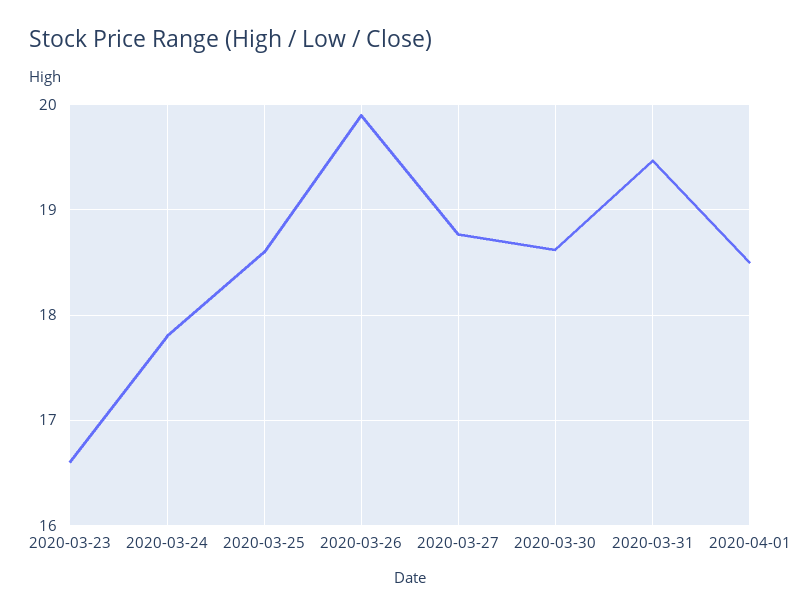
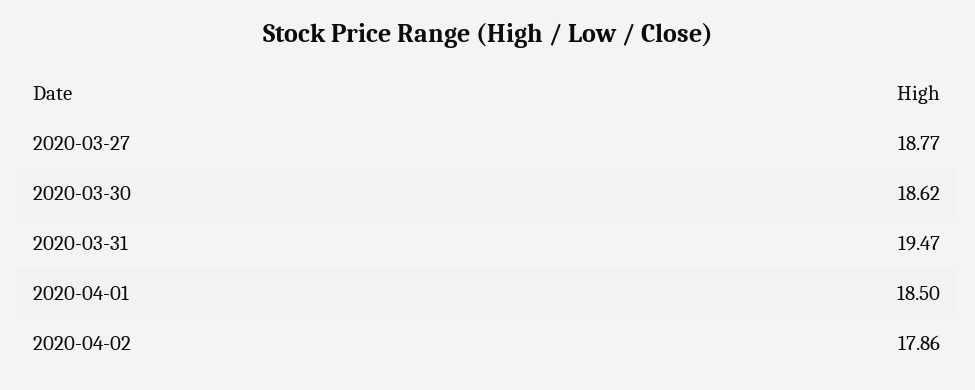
2020-03-23: 16.6 -> none
2020-03-24: 17.8 -> none
2020-03-25: 18.6 -> none
2020-03-26: 19.9 -> none
2020-04-02: none -> 17.86

